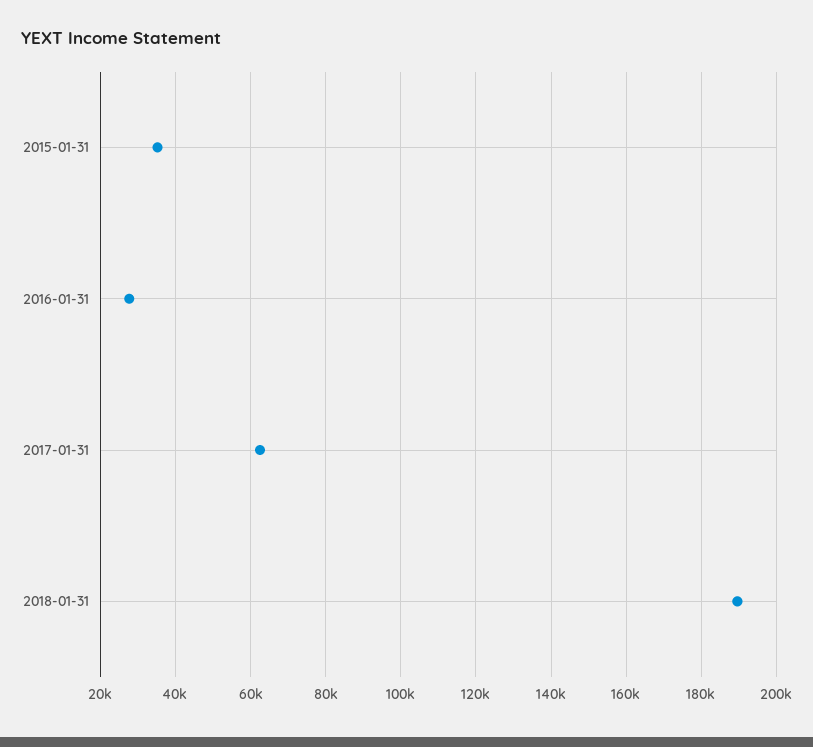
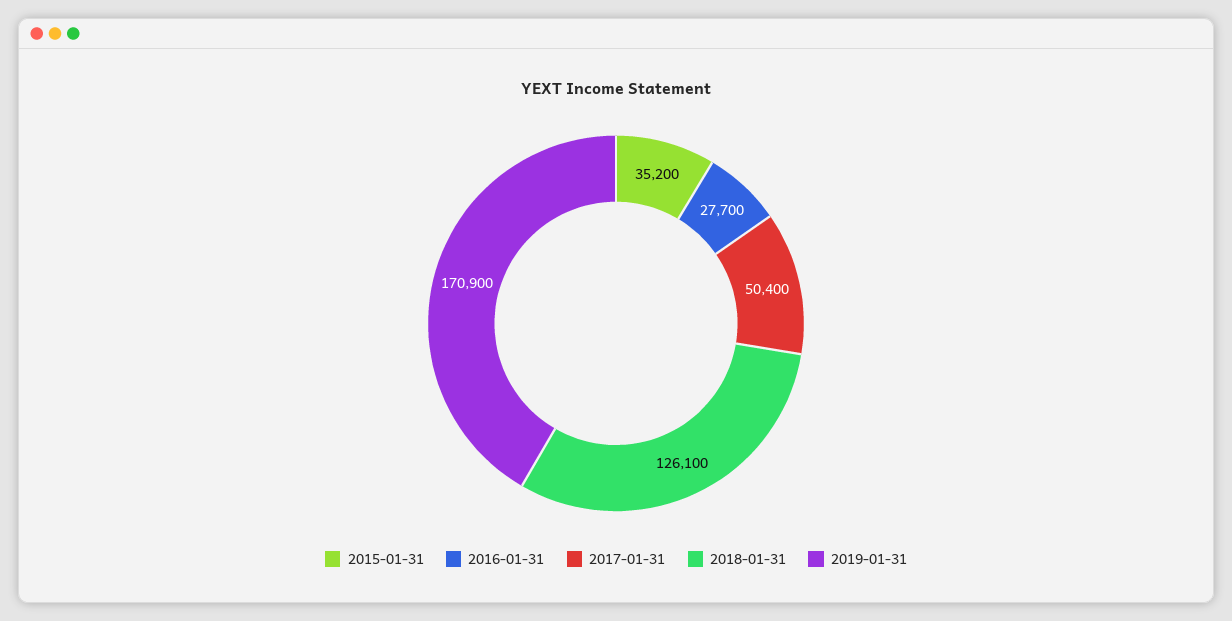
2017-01-31: 62000 -> 50400
2018-01-31: 190000 -> 126100
2019-01-31: none -> 170900

